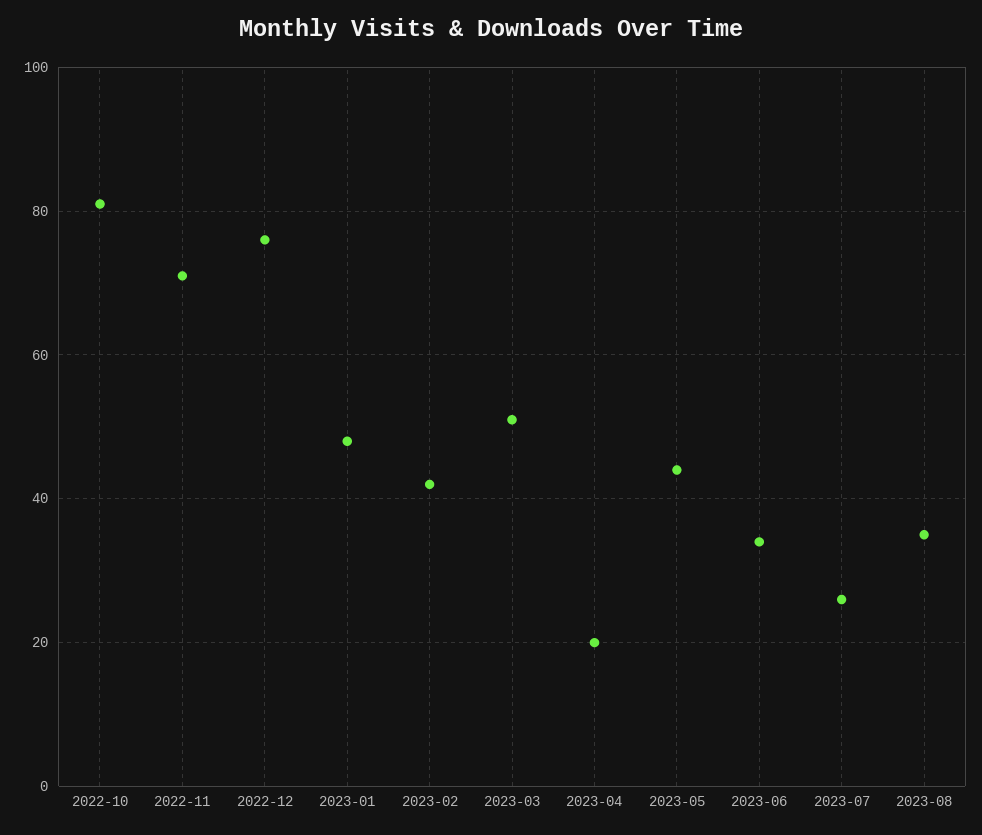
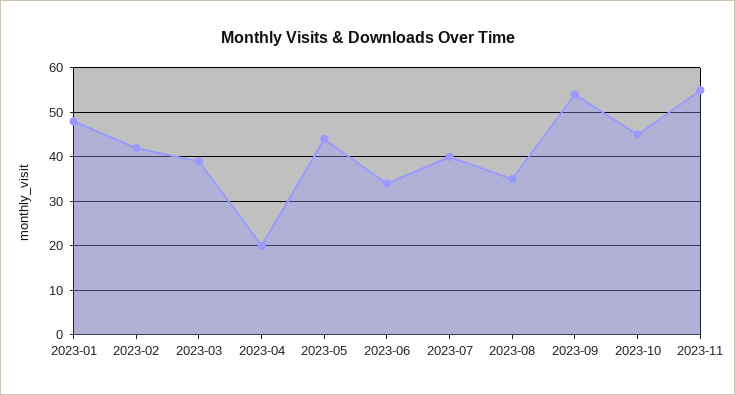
2022-10: 80 -> none
2022-11: 70 -> none
2022-12: 75 -> none
2023-03: 50 -> 40
2023-07: 25 -> 40
2023-09: none -> 55
2023-10: none -> 45
2023-11: none -> 55

